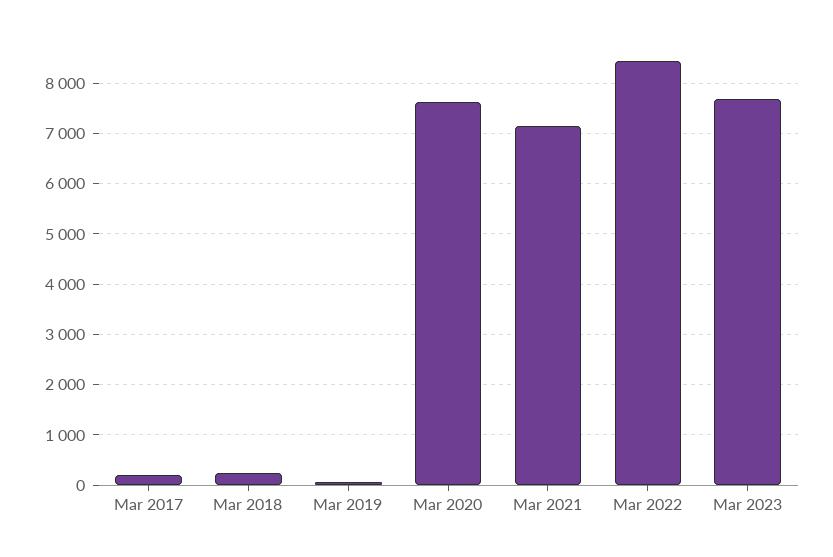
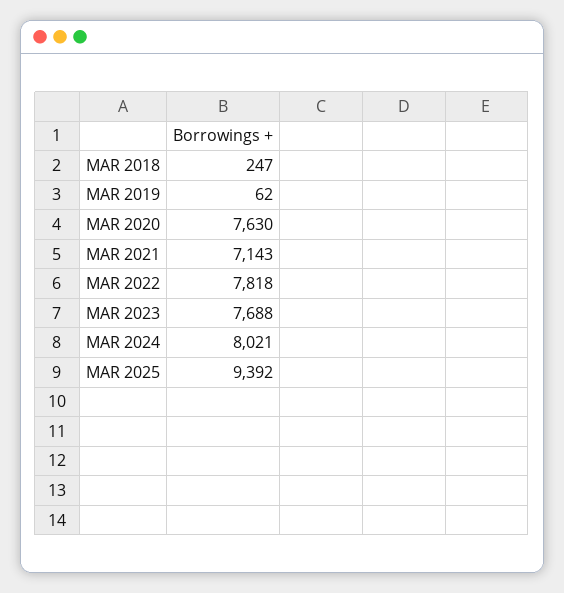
Mar 2017: 200 -> none
Mar 2022: 8400 -> 7818
MAR 2024: none -> 8021
MAR 2025: none -> 9392

